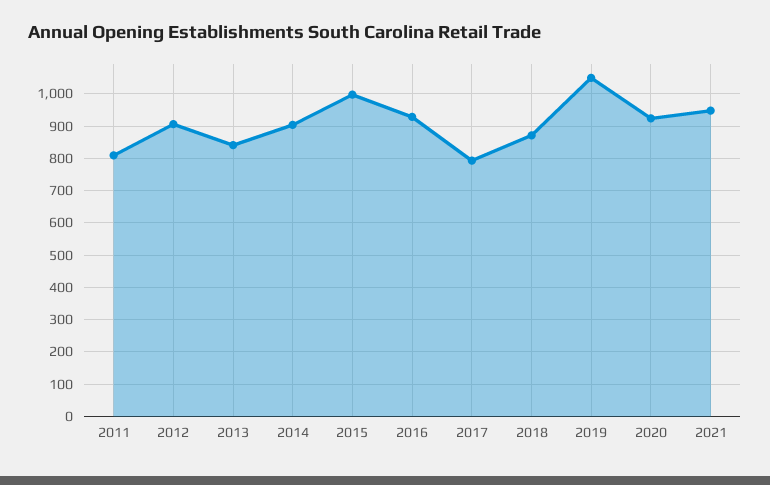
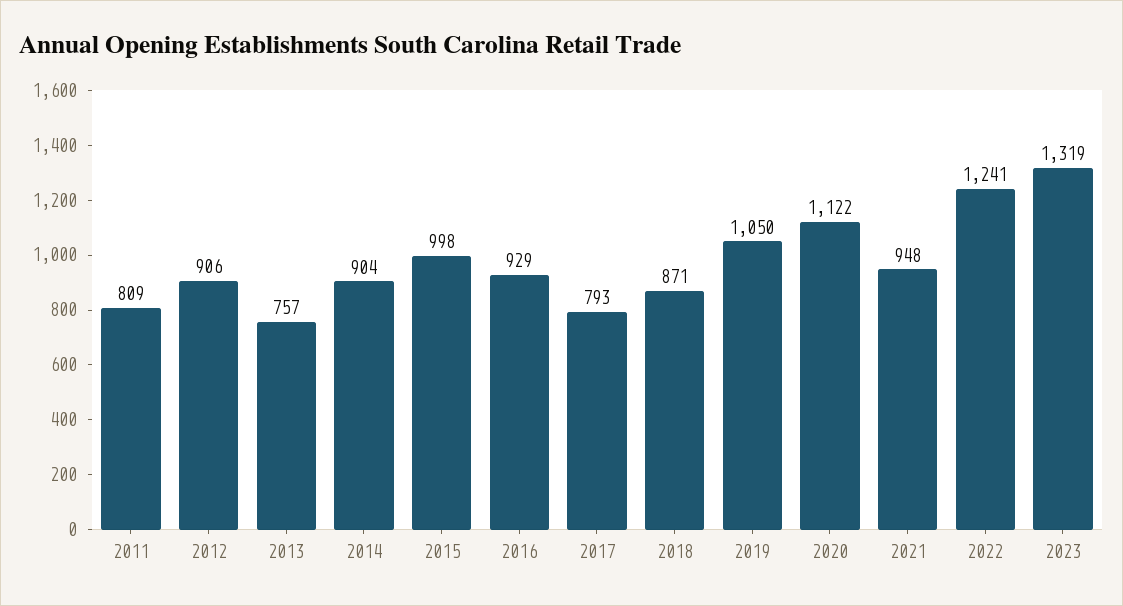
2013: 840 -> 757
2020: 920 -> 1122
2022: none -> 1241
2023: none -> 1319

